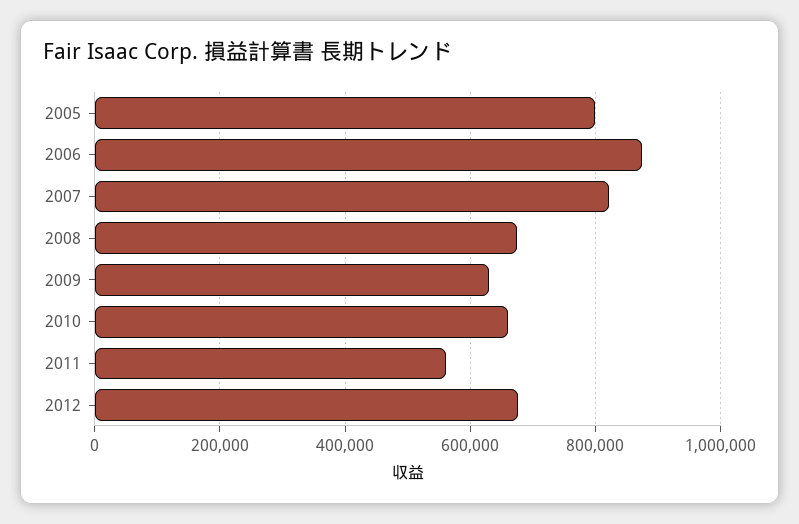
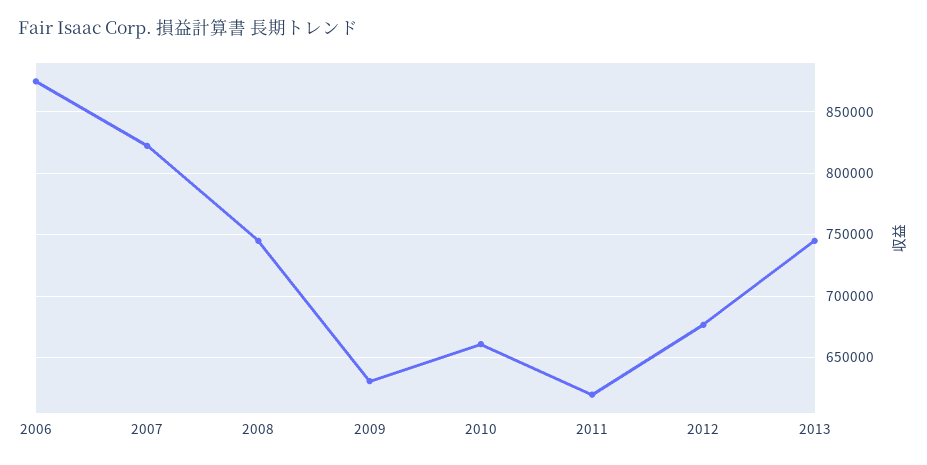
2005: 800000 -> none
2008: 680000 -> 745000
2011: 560000 -> 620000
2013: none -> 745000

